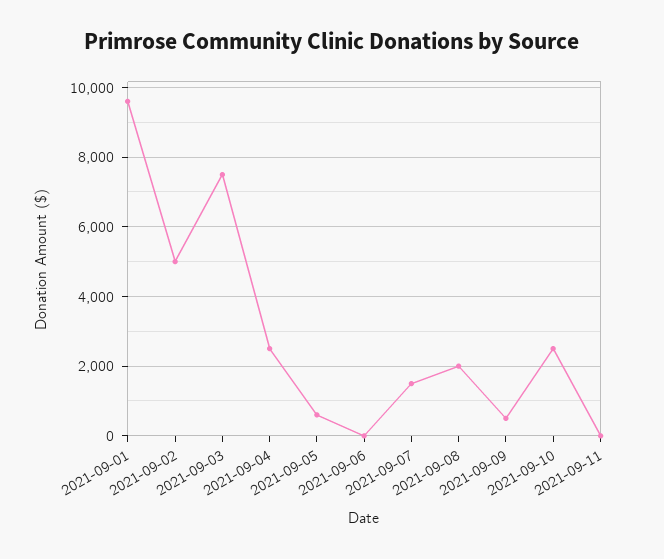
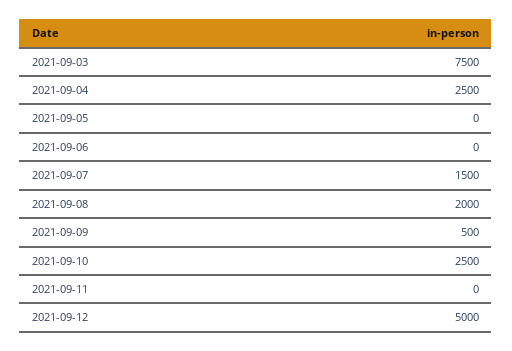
2021-09-01: 9600 -> none
2021-09-02: 5000 -> none
2021-09-05: 600 -> 0
2021-09-12: none -> 5000

